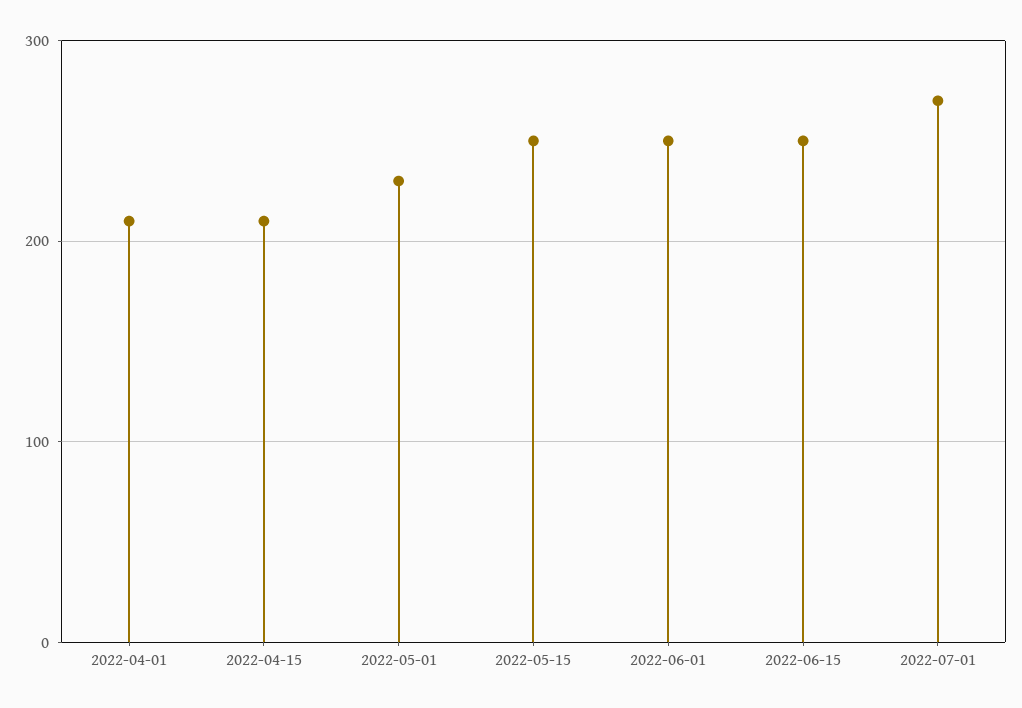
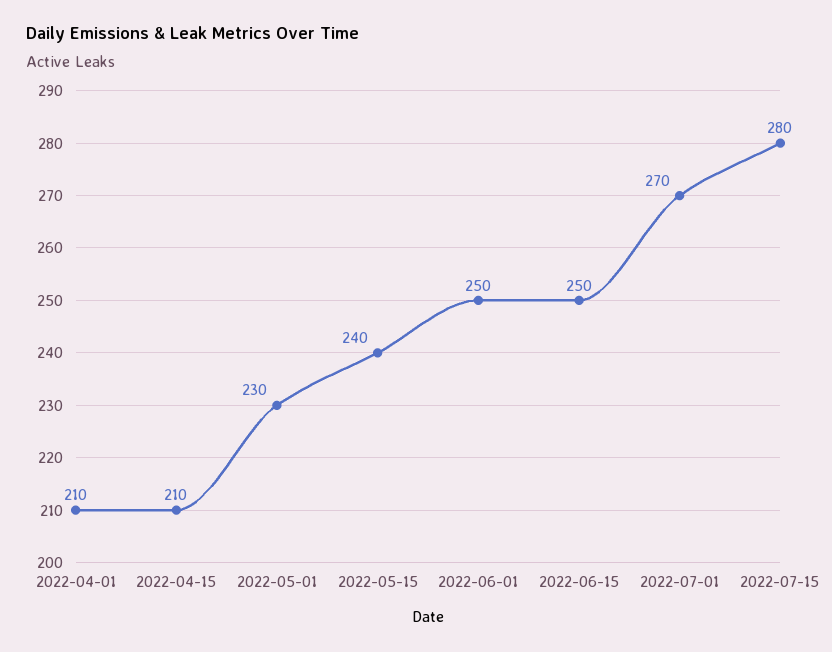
2022-05-15: 250 -> 240
2022-07-15: none -> 280

